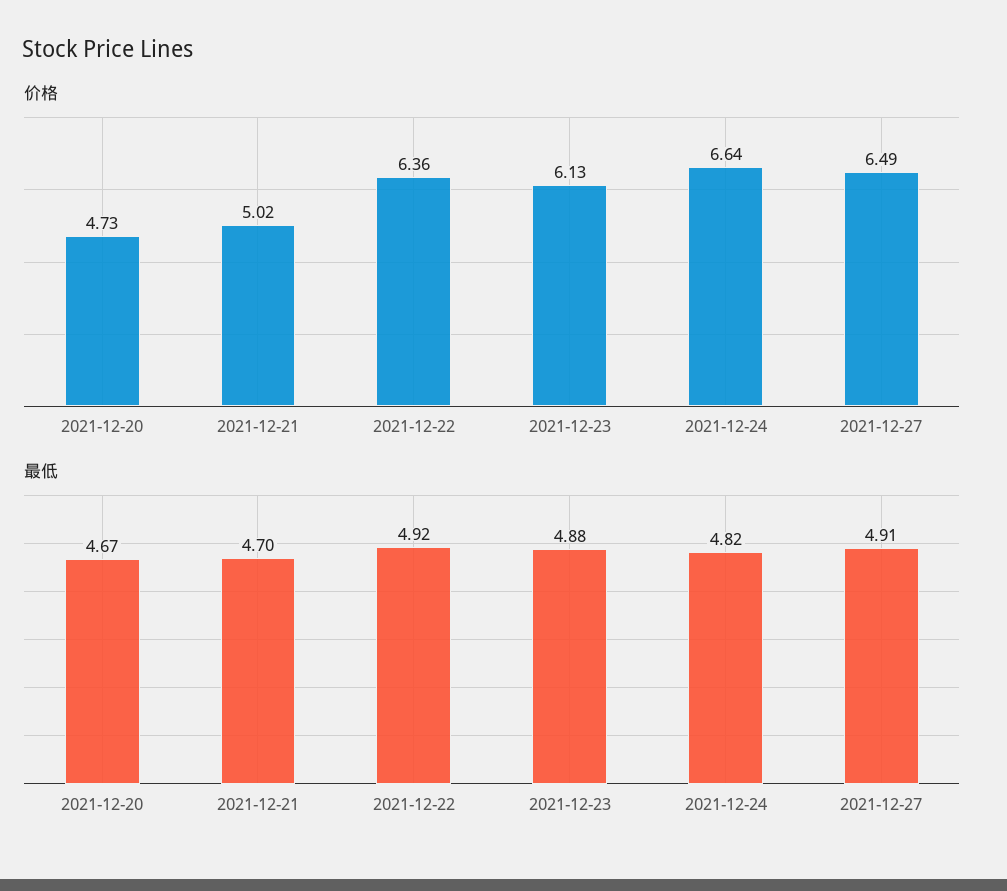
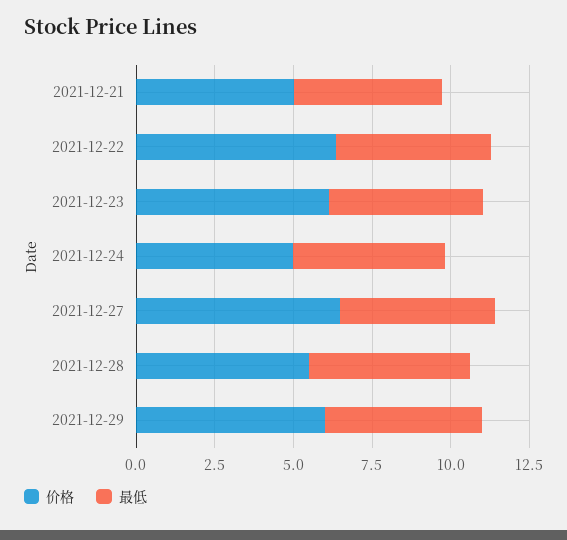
价格, 2021-12-20: 4.73 -> none
价格, 2021-12-24: 6.64 -> 5
最低, 2021-12-20: 4.67 -> none
价格, 2021-12-28: none -> 5.5
最低, 2021-12-28: none -> 5
价格, 2021-12-29: none -> 6
最低, 2021-12-29: none -> 5

